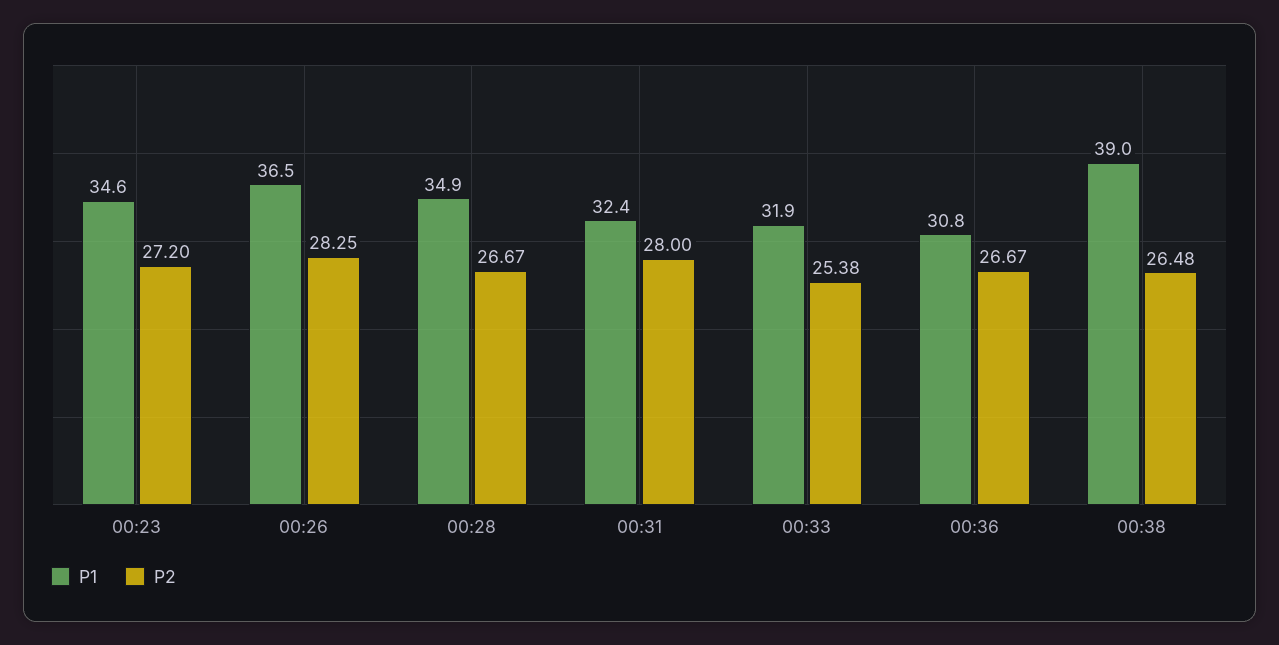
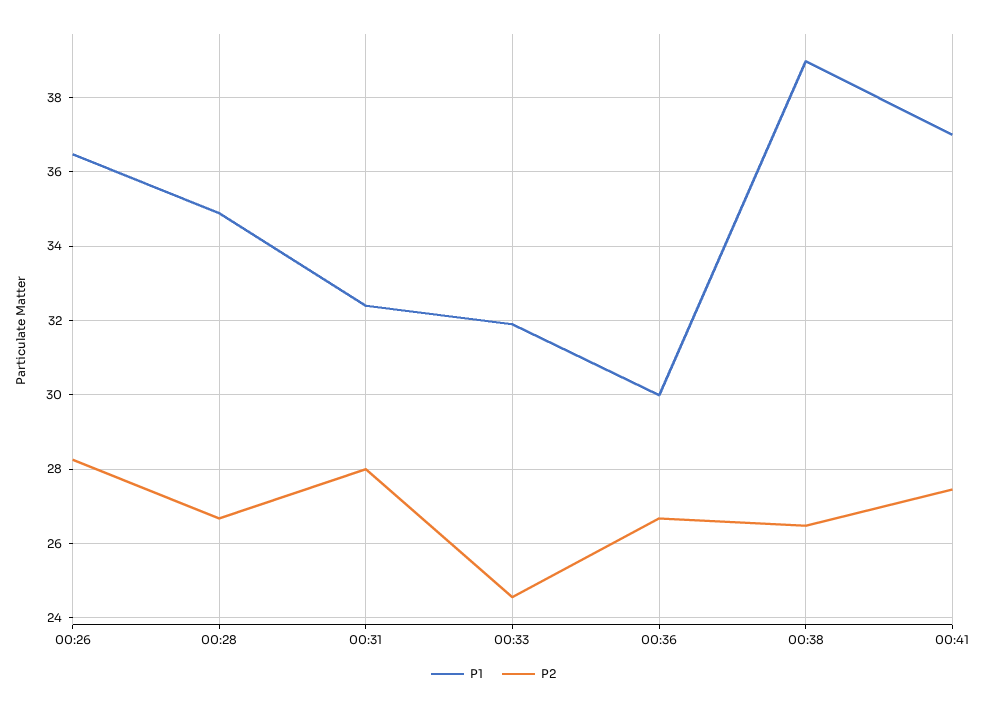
P1, 00:23: 34.6 -> none
P2, 00:23: 27.2 -> none
P2, 00:33: 25.38 -> 24.6
P1, 00:36: 30.8 -> 30
P1, 00:41: none -> 37
P2, 00:41: none -> 27.4

